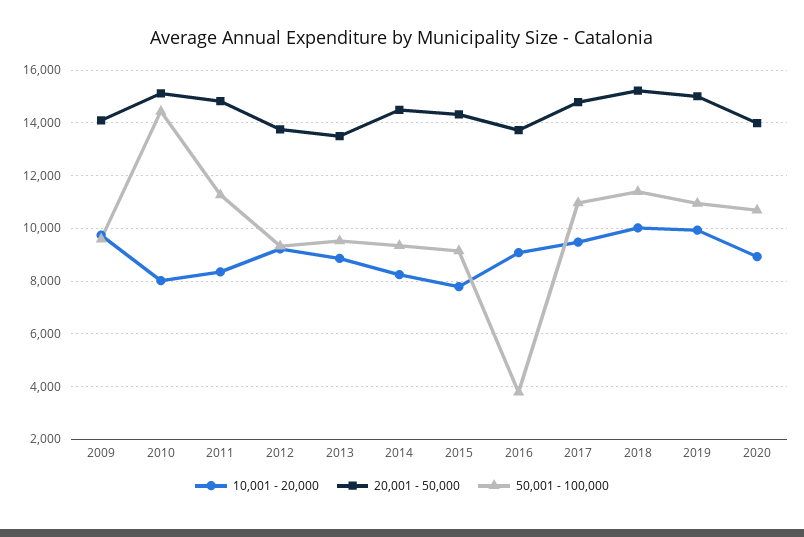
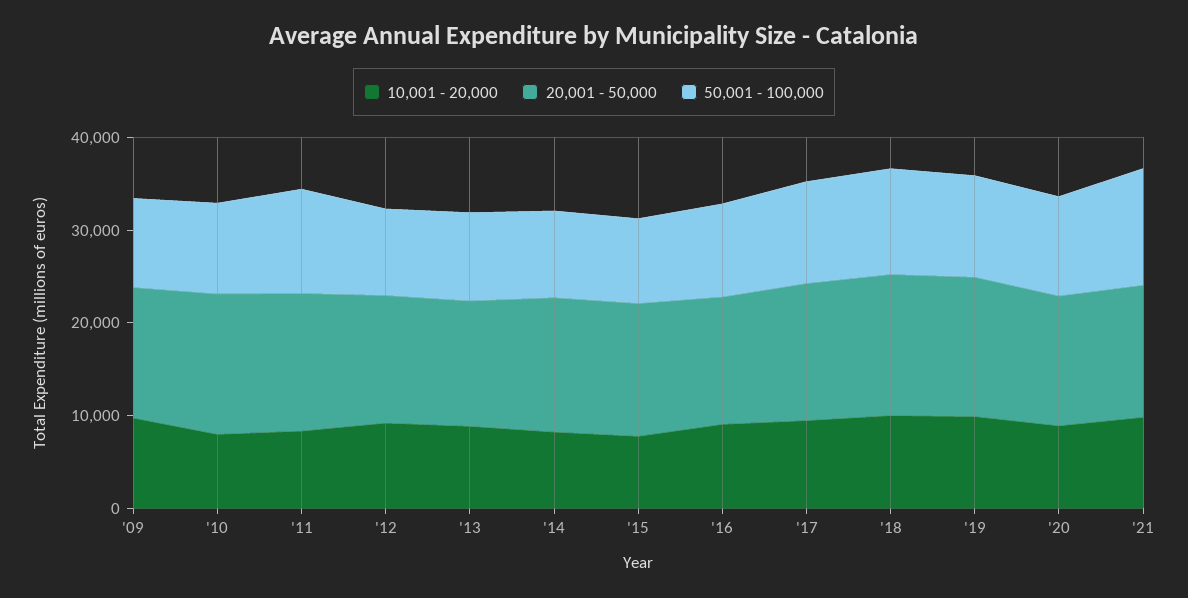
50,001 - 100,000, 2010: 14500 -> 10000
50,001 - 100,000, 2016: 3750 -> 10000
10,001 - 20,000, '21: none -> 10000
20,001 - 50,000, '21: none -> 14000
50,001 - 100,000, '21: none -> 12000

